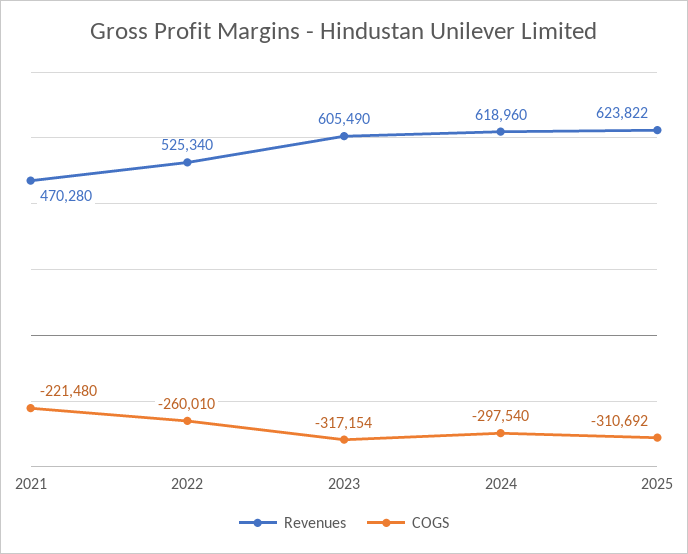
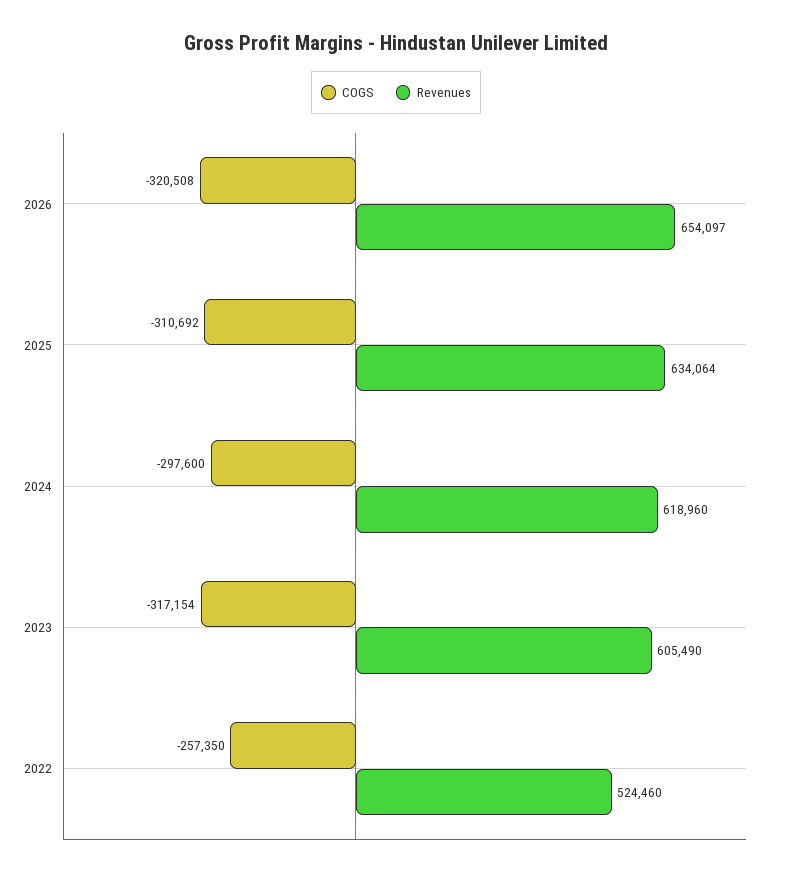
Revenues, 2021: 470280 -> none
COGS, 2021: -221480 -> none
Revenues, 2022: 525340 -> 524460
COGS, 2022: -260010 -> -257350
COGS, 2024: -297540 -> -297600
Revenues, 2025: 623822 -> 634064
COGS, 2026: none -> -320508
Revenues, 2026: none -> 654097

